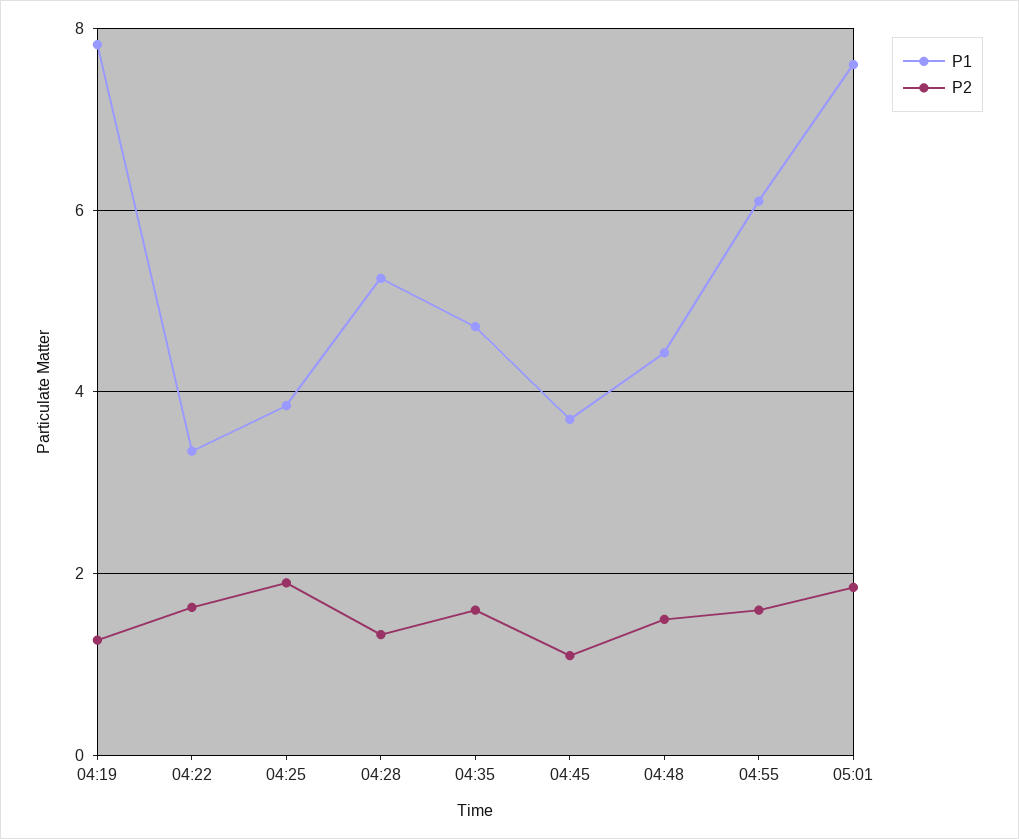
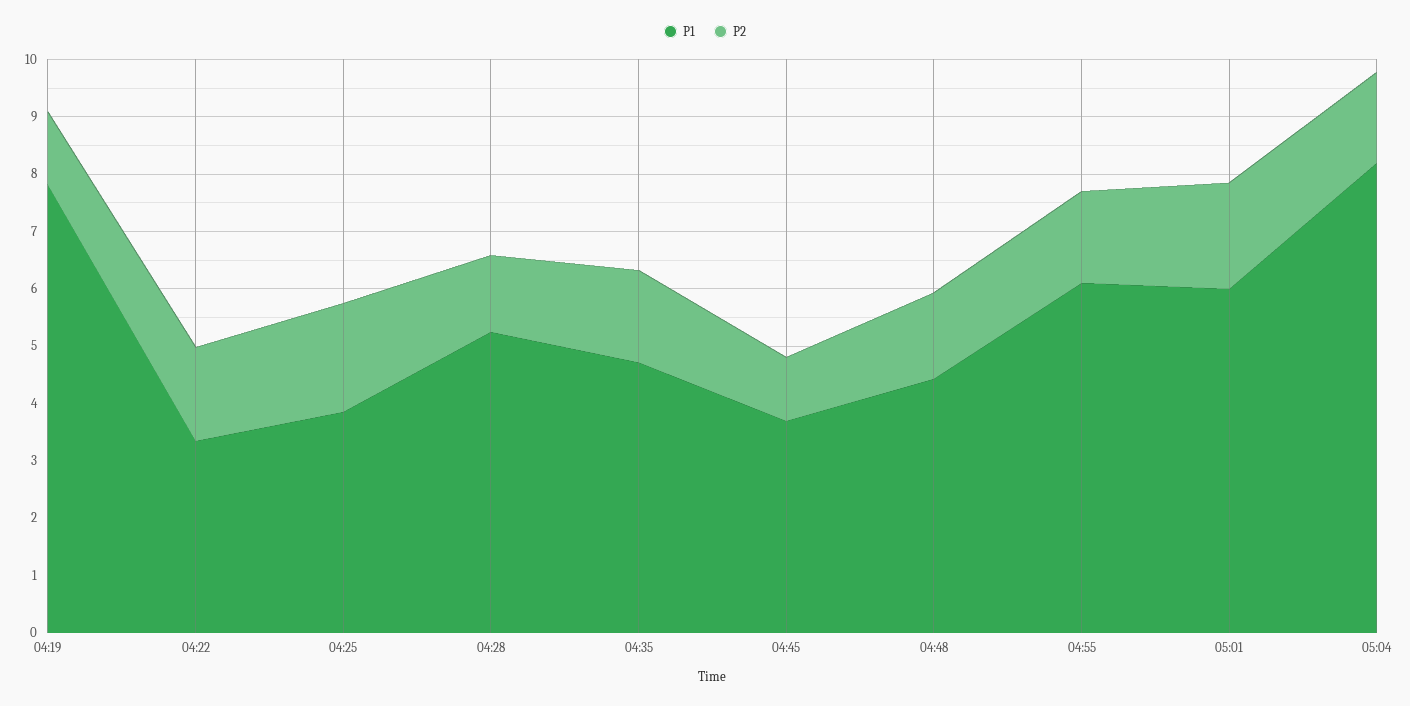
P1, 05:01: 7.6 -> 6
P1, 05:04: none -> 8.2
P2, 05:04: none -> 1.6

